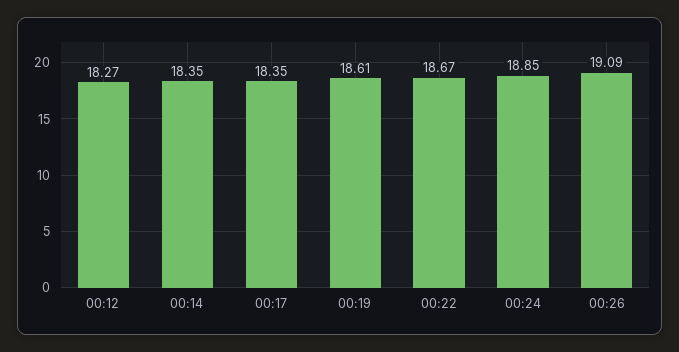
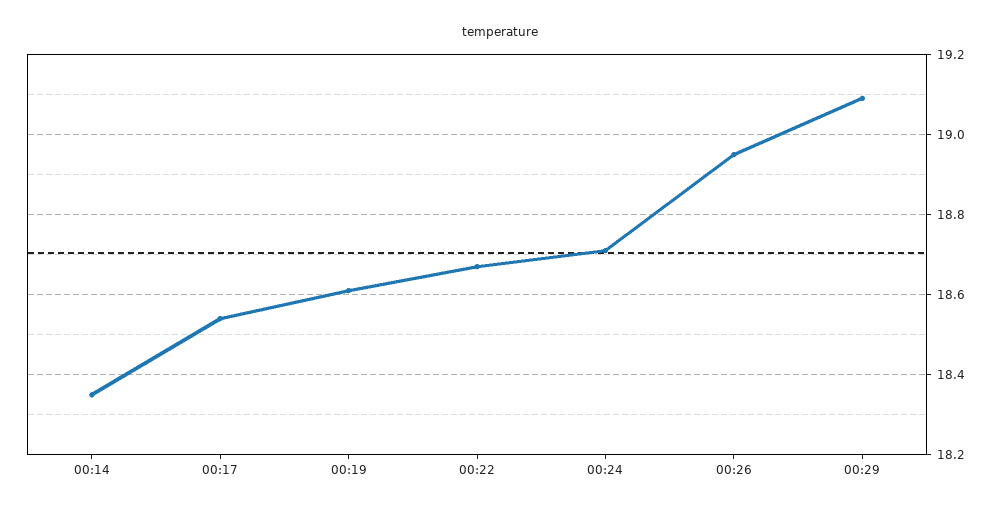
00:12: 18.27 -> none
00:17: 18.35 -> 18.55
00:24: 18.85 -> 18.7
00:26: 19.09 -> 18.95
00:29: none -> 19.1

